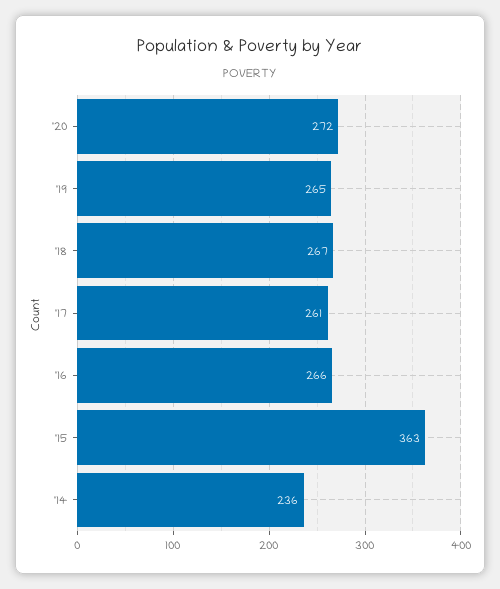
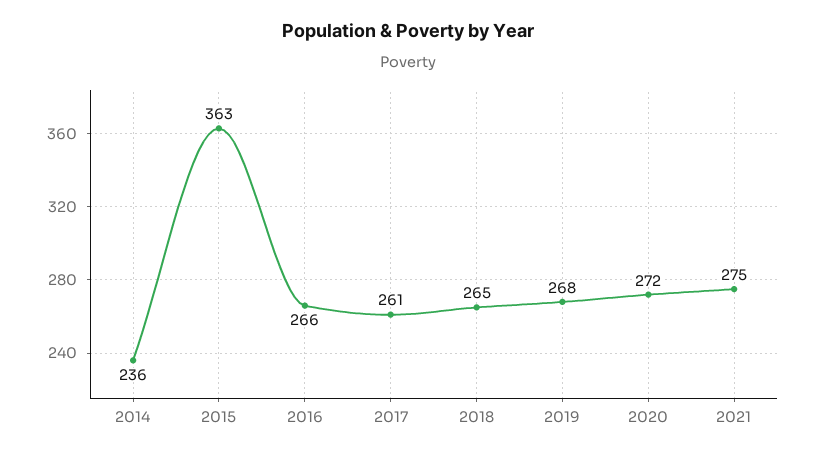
'19: 265 -> 268
'18: 267 -> 265
2021: none -> 275

